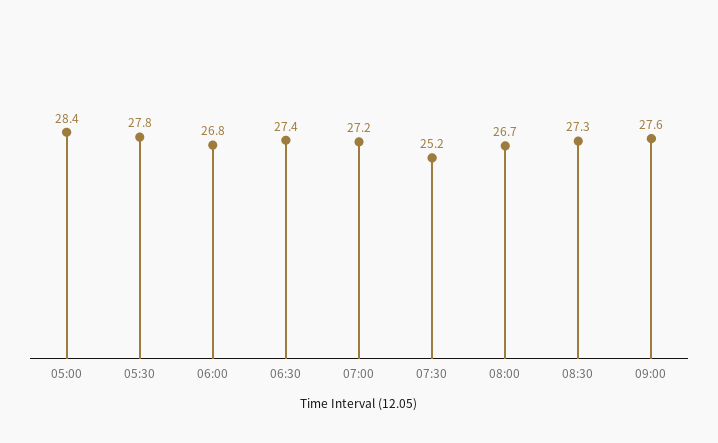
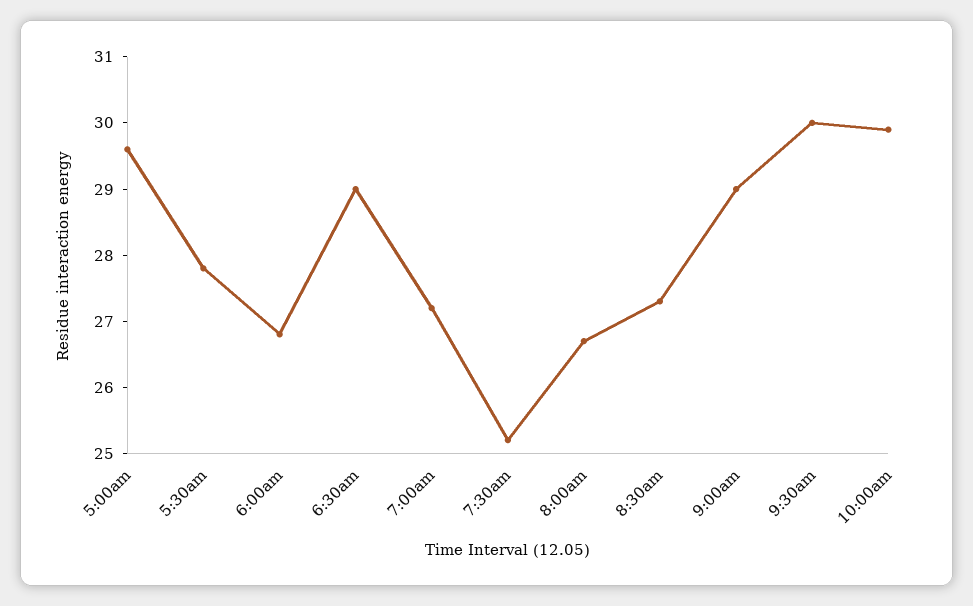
05:00: 28.4 -> 29.5
06:30: 27.4 -> 29
09:00: 27.6 -> 29
9:30am: none -> 30
10:00am: none -> 30

